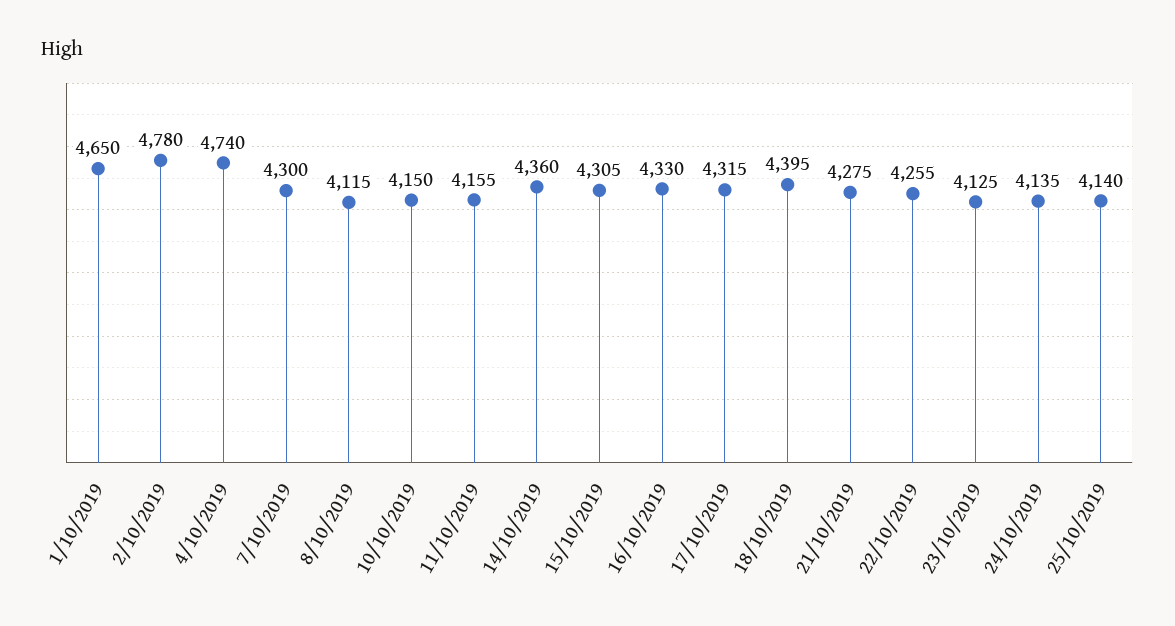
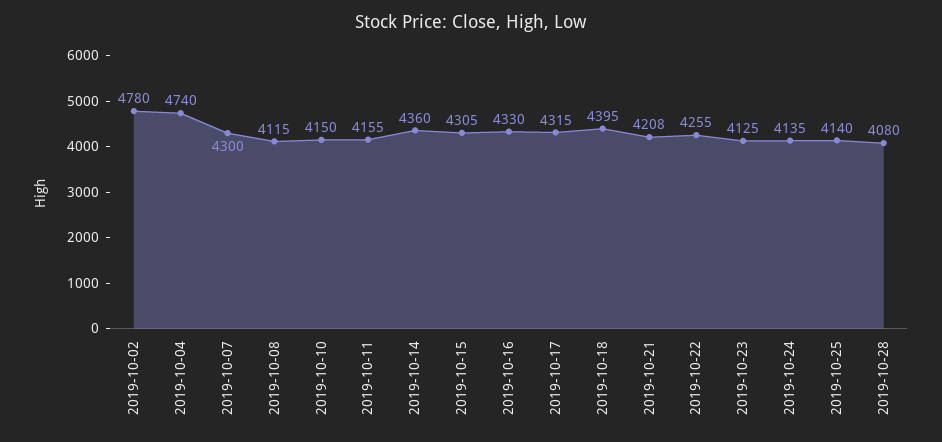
1/10/2019: 4650 -> none
21/10/2019: 4275 -> 4208
2019-10-28: none -> 4080

